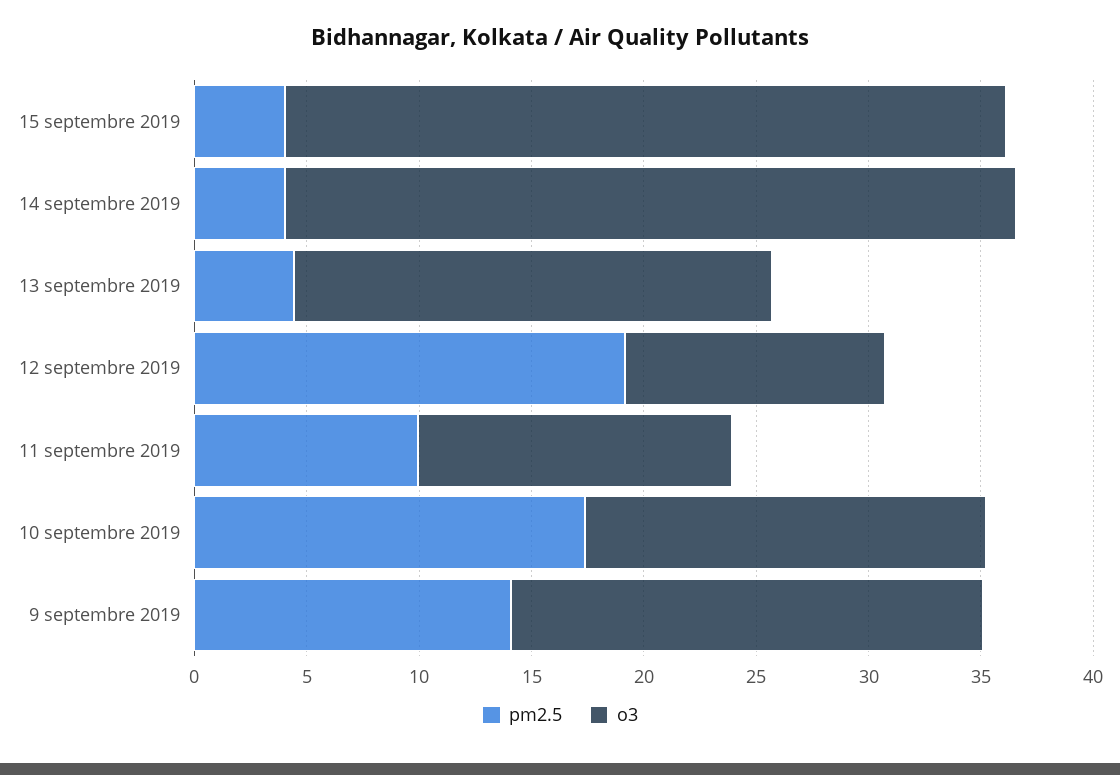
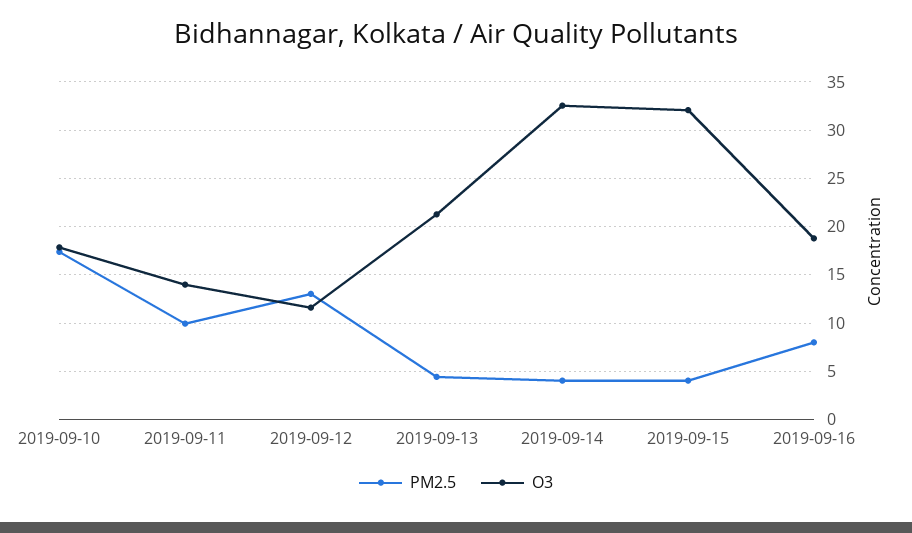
pm2.5, 12 septembre 2019: 19 -> 13
pm2.5, 9 septembre 2019: 14 -> none
o3, 9 septembre 2019: 21 -> none
pm2.5, 2019-09-16: none -> 8
o3, 2019-09-16: none -> 19

